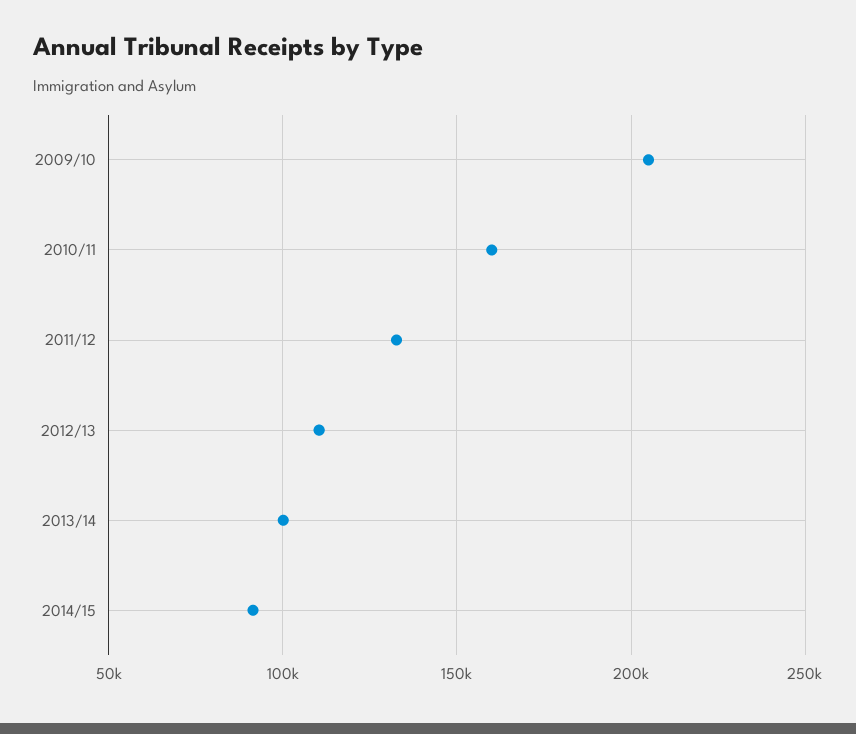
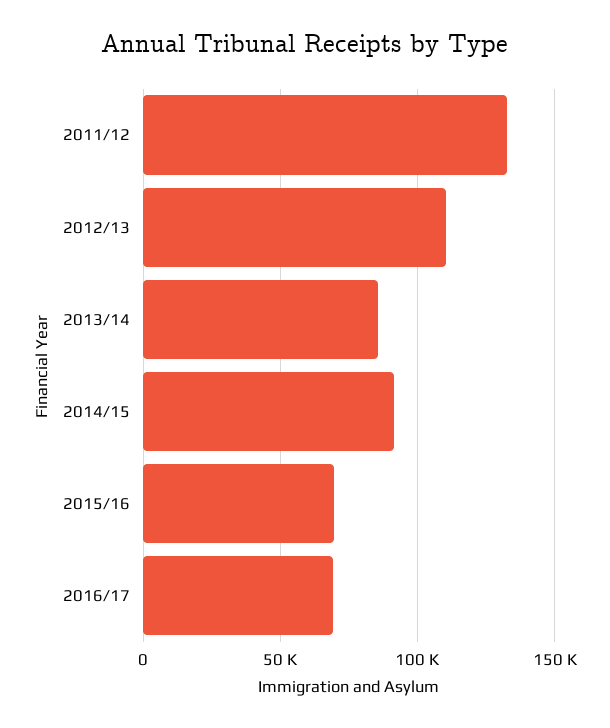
2009/10: 205000 -> none
2010/11: 160000 -> none
2013/14: 100000 -> 85000
2015/16: none -> 70000
2016/17: none -> 70000

